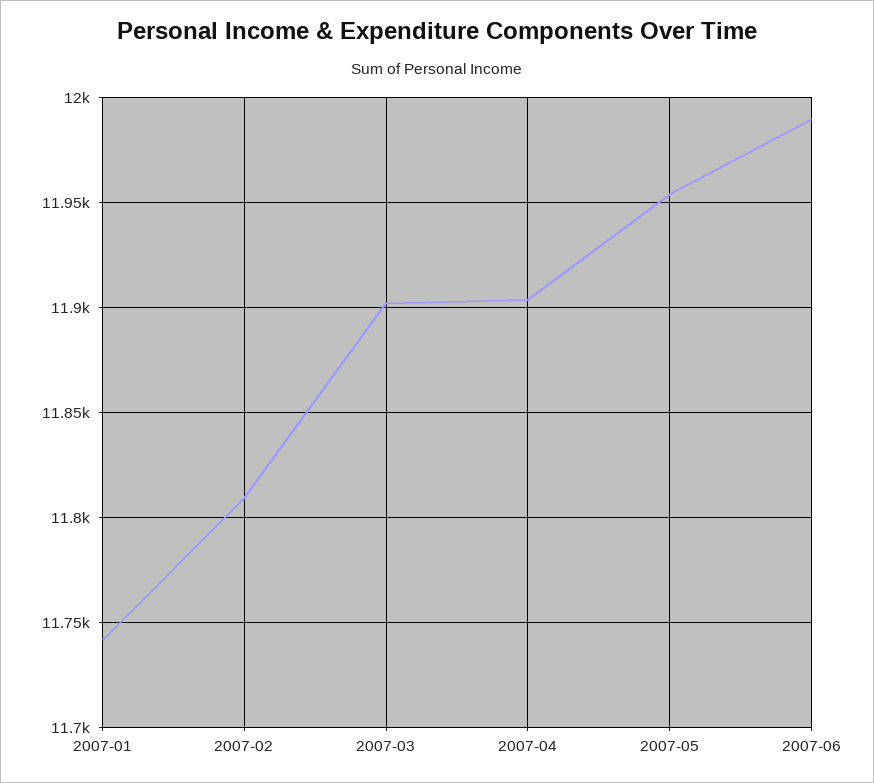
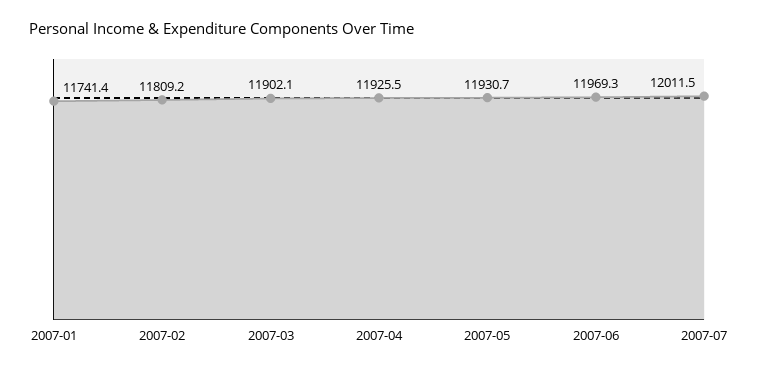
2007-04: 11905 -> 11925.5
2007-05: 11955 -> 11930.7
2007-06: 11990 -> 11969.3
2007-07: none -> 12011.5

